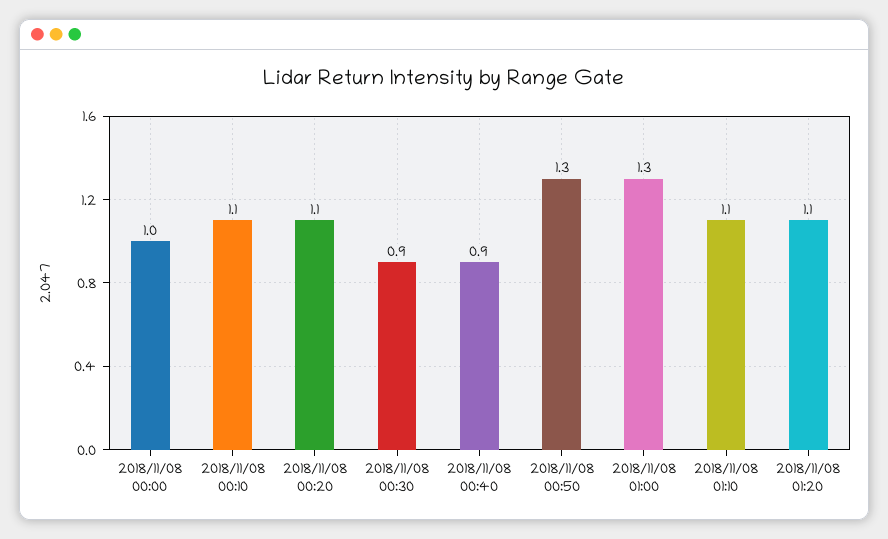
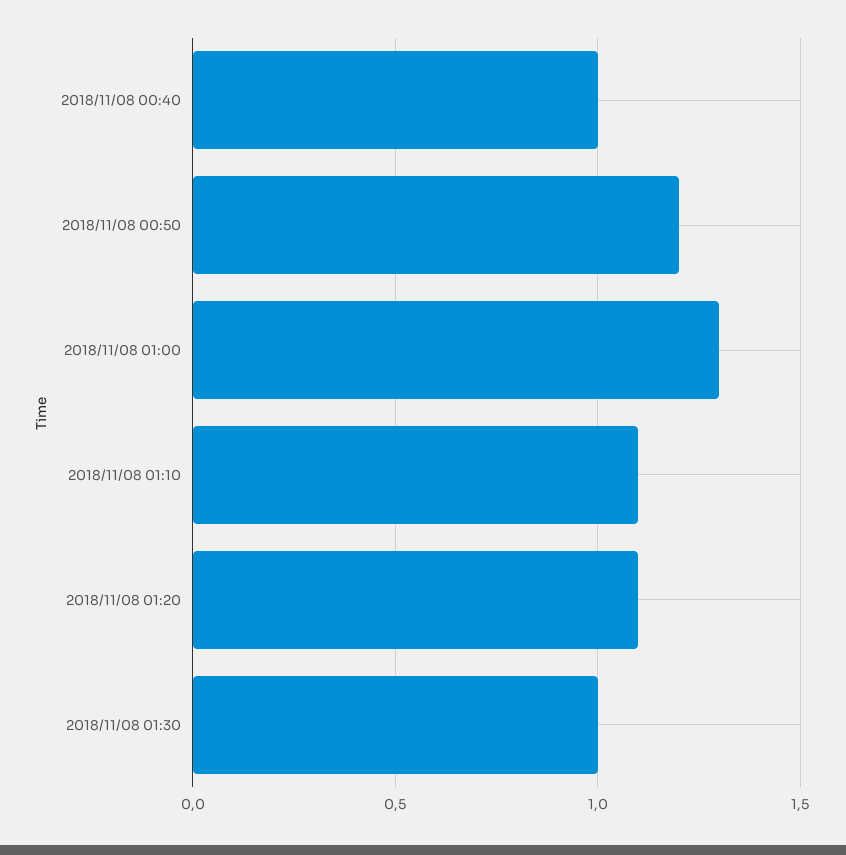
2018/11/08 00:00: 1 -> none
2018/11/08 00:10: 1.1 -> none
2018/11/08 00:20: 1.1 -> none
2018/11/08 00:30: 0.9 -> none
2018/11/08 00:40: 0.9 -> 1
2018/11/08 00:50: 1.3 -> 1.2
2018/11/08 01:30: none -> 1

